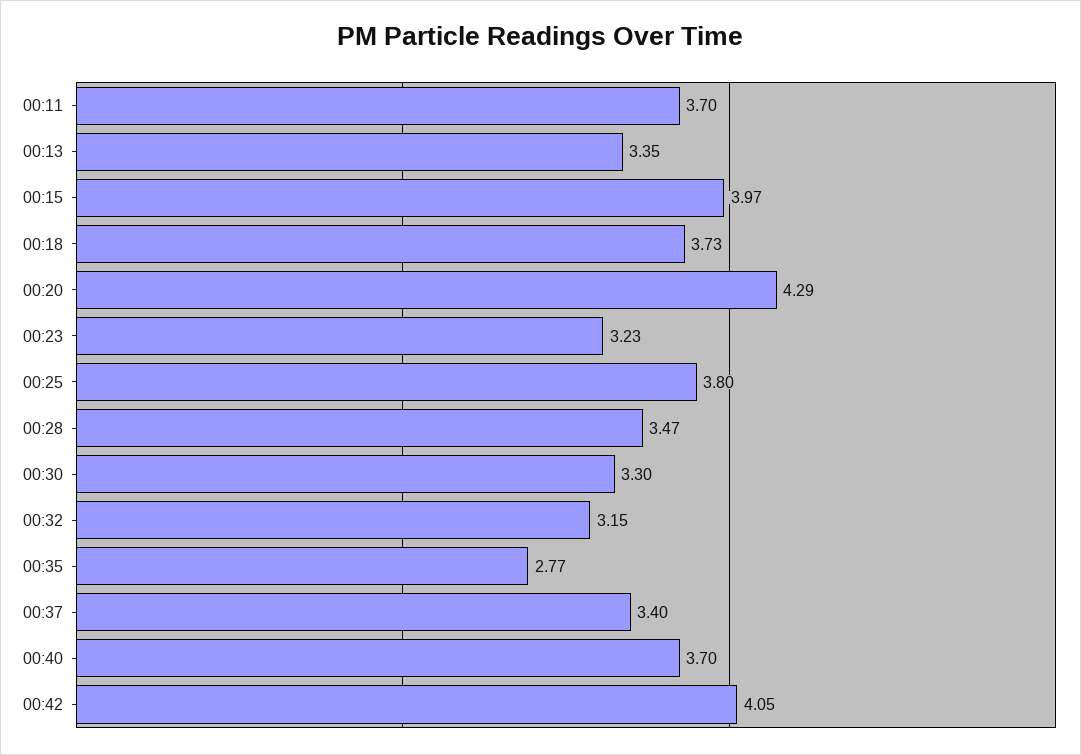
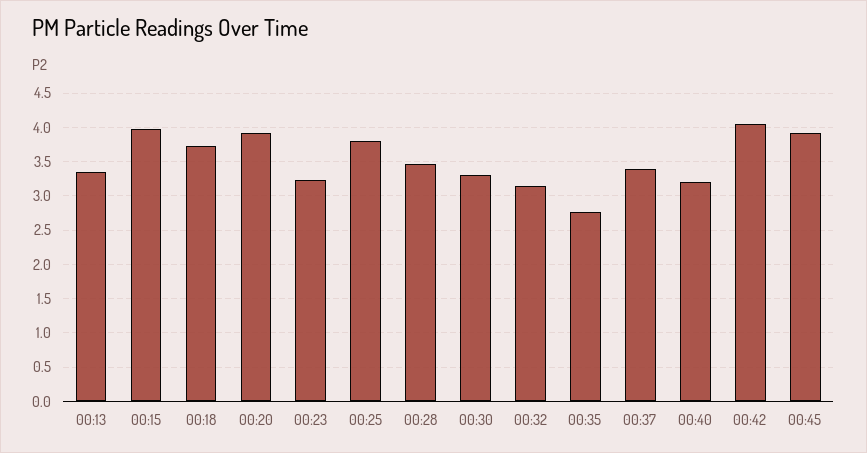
00:11: 3.7 -> none
00:20: 4.29 -> 3.9
00:40: 3.7 -> 3.2
00:45: none -> 3.9

